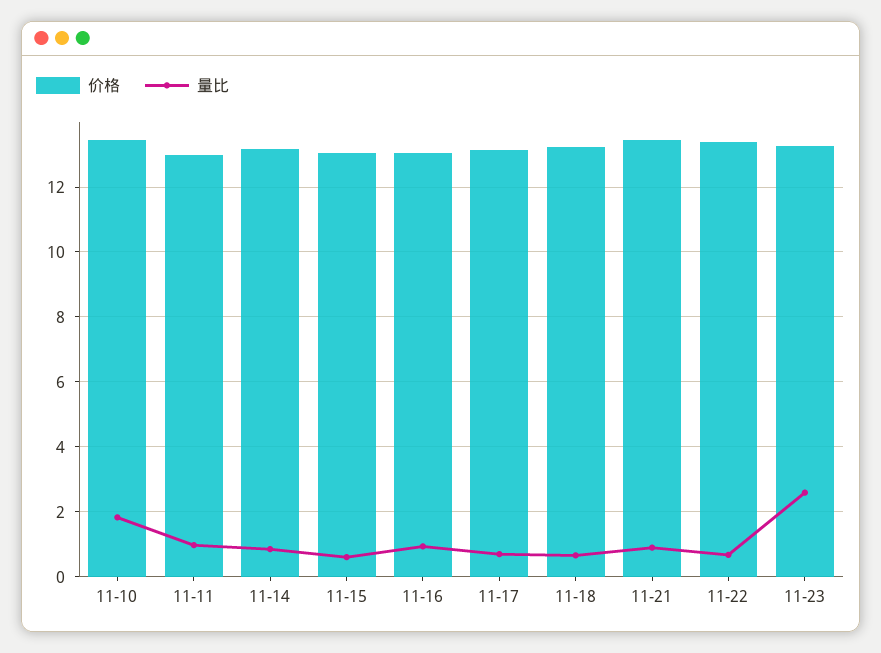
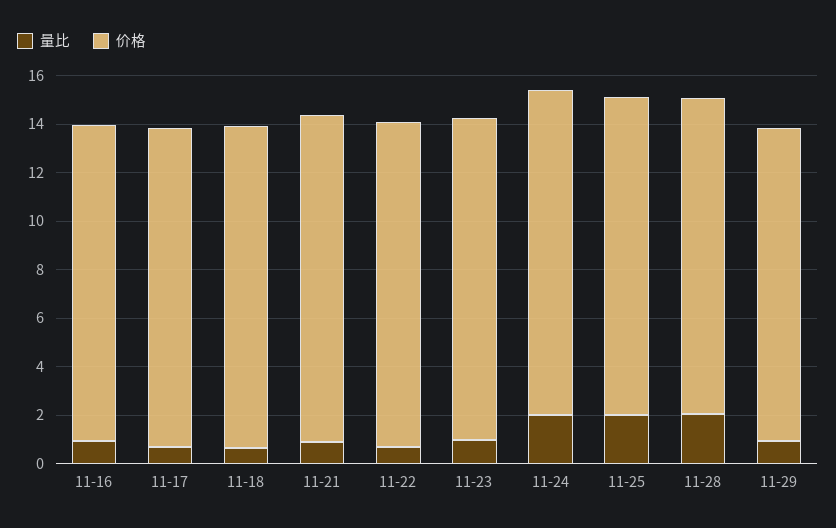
价格, 11-10: 13.4 -> none
量比, 11-10: 1.8 -> none
价格, 11-11: 13 -> none
量比, 11-11: 1 -> none
价格, 11-14: 13.2 -> none
量比, 11-14: 0.8 -> none
价格, 11-15: 13 -> none
量比, 11-15: 0.6 -> none
量比, 11-23: 2.6 -> 1
量比, 11-24: none -> 2
价格, 11-24: none -> 13.5
量比, 11-25: none -> 2
价格, 11-25: none -> 13
量比, 11-28: none -> 2
价格, 11-28: none -> 13
量比, 11-29: none -> 1
价格, 11-29: none -> 13

